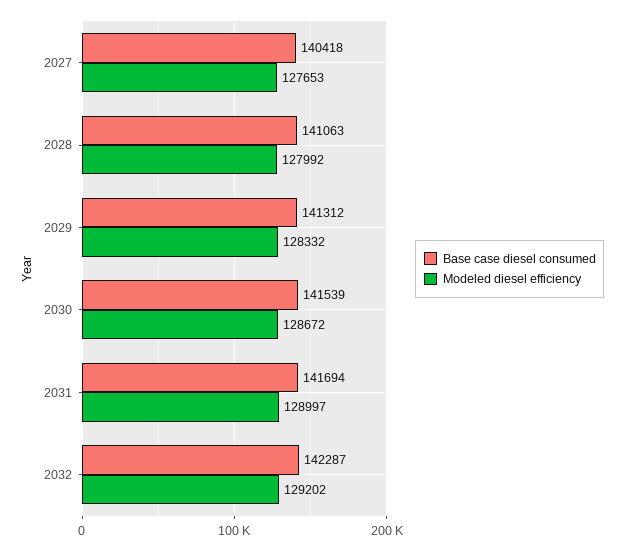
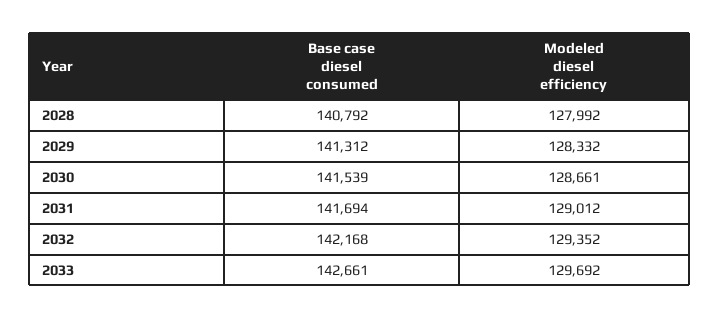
Base case diesel consumed, 2027: 140418 -> none
Modeled diesel efficiency, 2027: 127653 -> none
Base case diesel consumed, 2028: 141063 -> 140792
Modeled diesel efficiency, 2030: 128672 -> 128661
Modeled diesel efficiency, 2031: 128997 -> 129012
Base case diesel consumed, 2032: 142287 -> 142168
Modeled diesel efficiency, 2032: 129202 -> 129352
Base case diesel consumed, 2033: none -> 142661
Modeled diesel efficiency, 2033: none -> 129692

